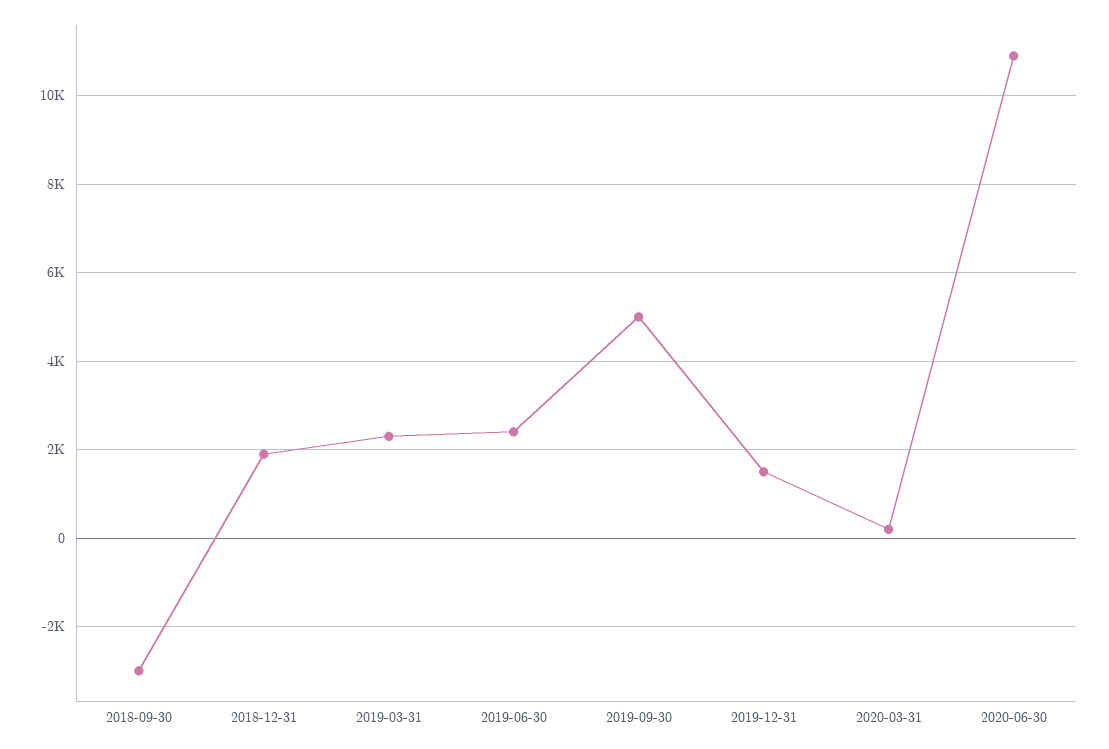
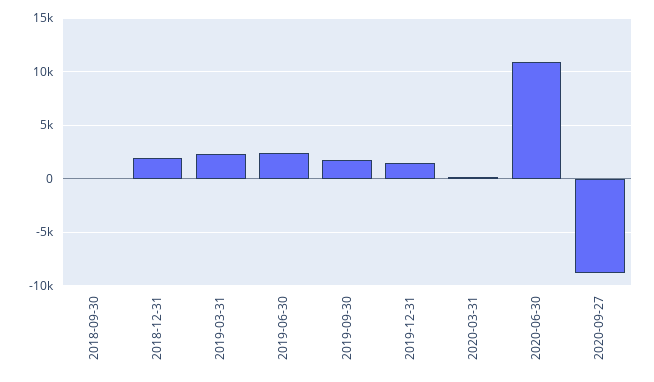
2018-09-30: -3000 -> 0
2019-09-30: 5000 -> 2000
2020-09-27: none -> -9000

